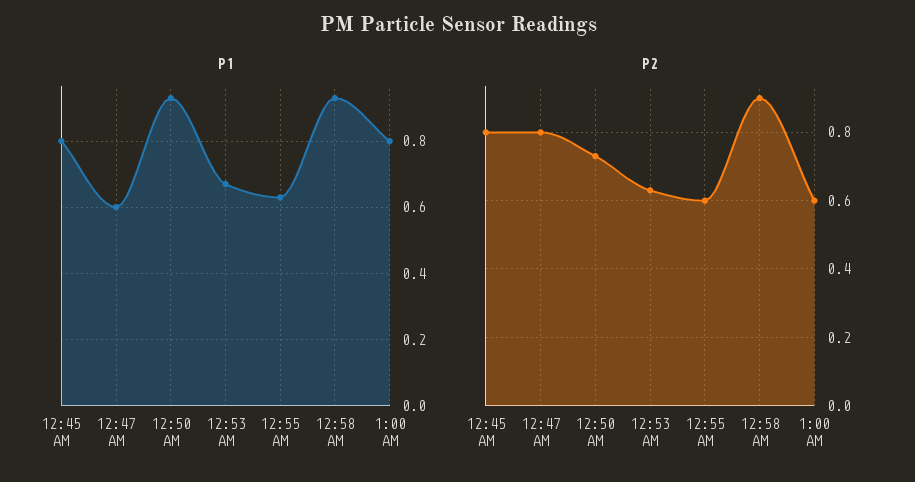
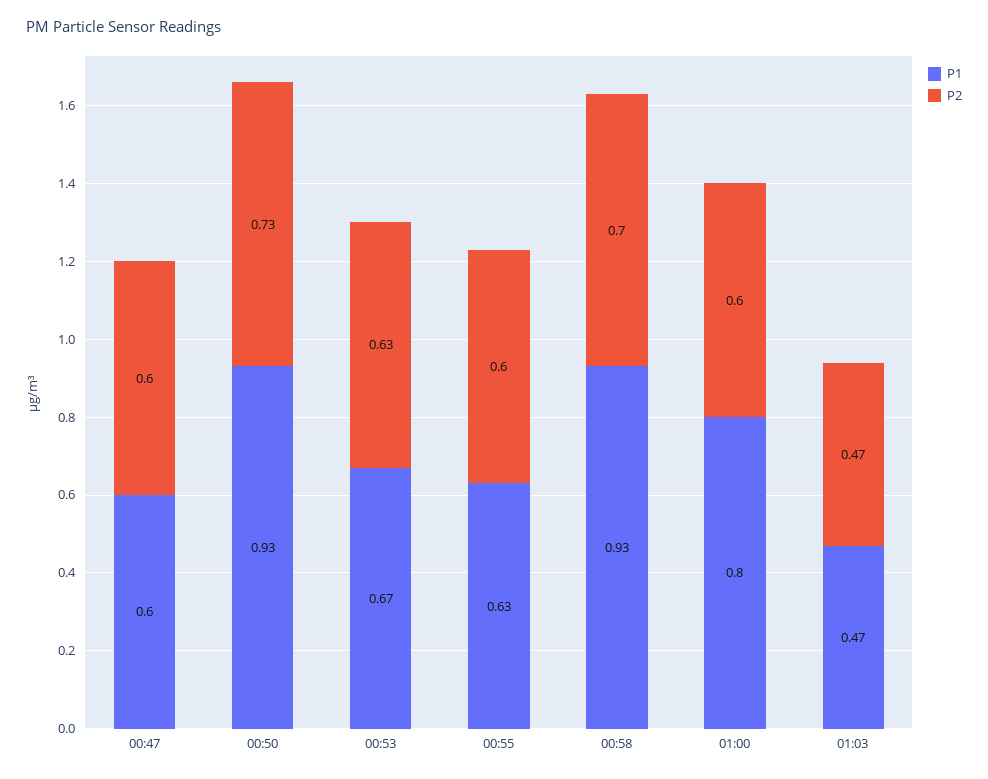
P1, 12:45 AM: 0.8 -> none
P2, 12:45 AM: 0.8 -> none
P2, 12:47 AM: 0.8 -> 0.6
P2, 12:58 AM: 0.9 -> 0.7
P1, 01:03: none -> 0.47
P2, 01:03: none -> 0.47

